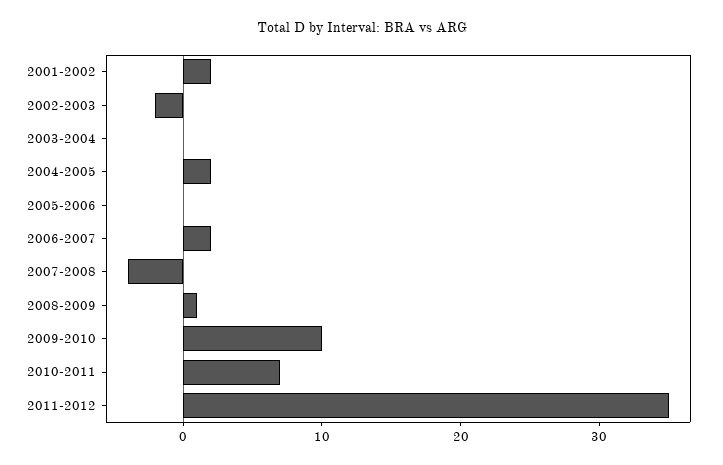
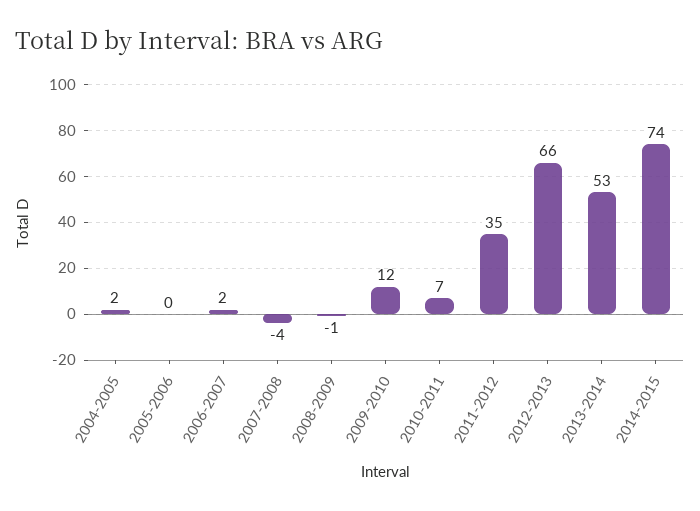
2001-2002: 2 -> none
2002-2003: -2 -> none
2003-2004: 0 -> none
2008-2009: 1 -> -1
2009-2010: 10 -> 12
2012-2013: none -> 66
2013-2014: none -> 53
2014-2015: none -> 74

